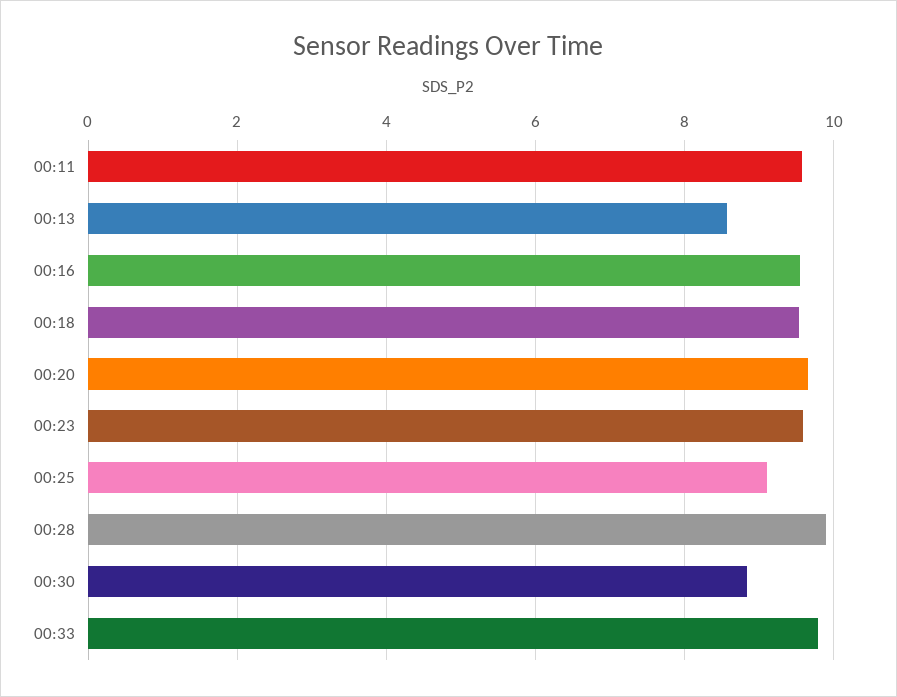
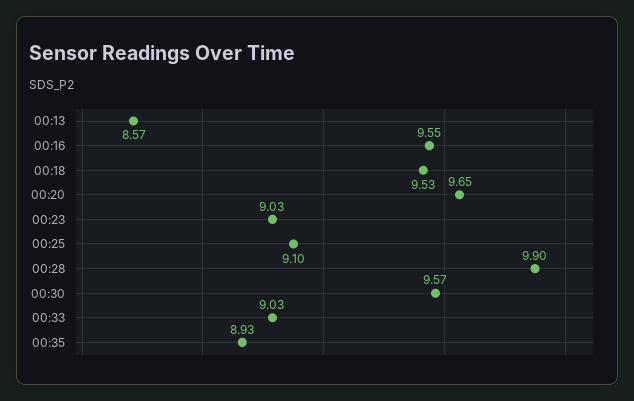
00:11: 9.6 -> none
00:23: 9.6 -> 9.03
00:30: 8.8 -> 9.57
00:33: 9.8 -> 9.03
00:35: none -> 8.93

